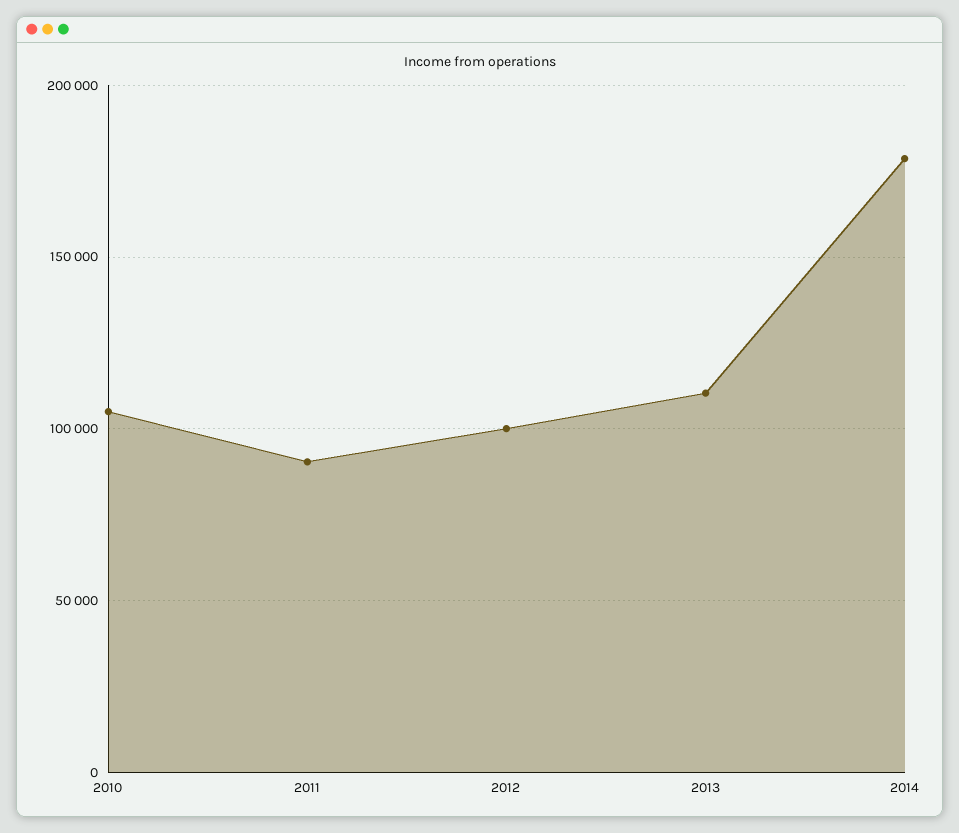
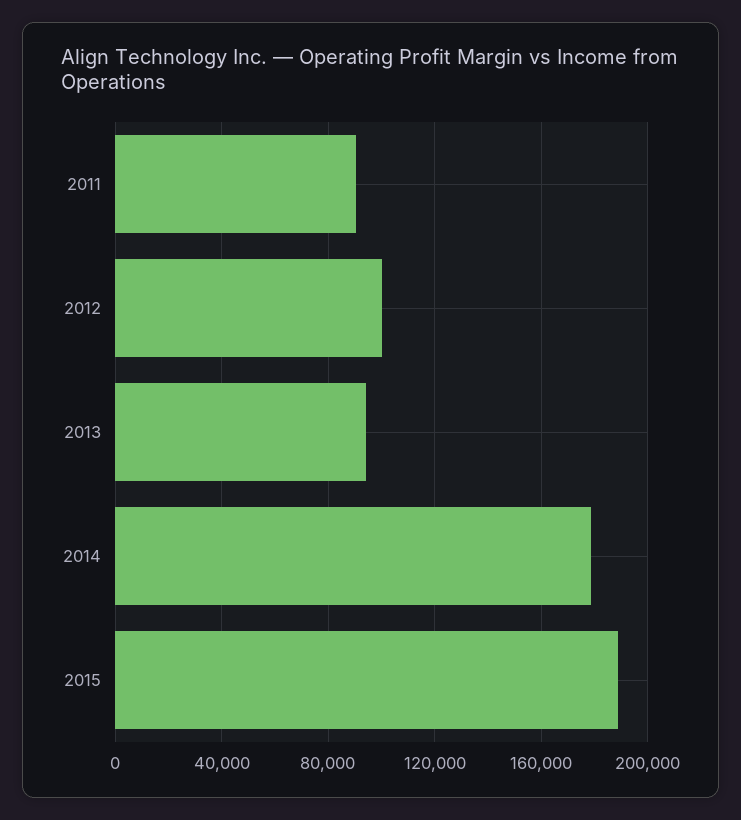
2010: 105000 -> none
2013: 110000 -> 95000
2015: none -> 190000

